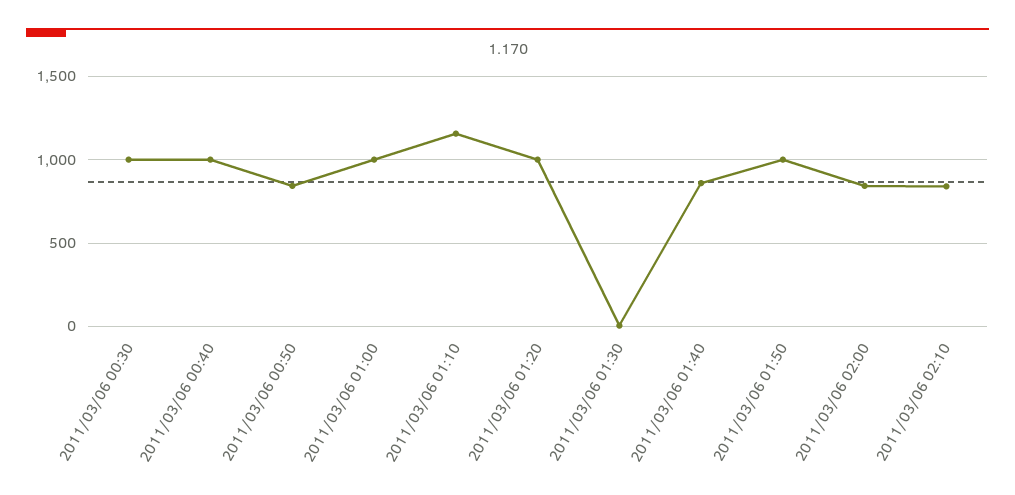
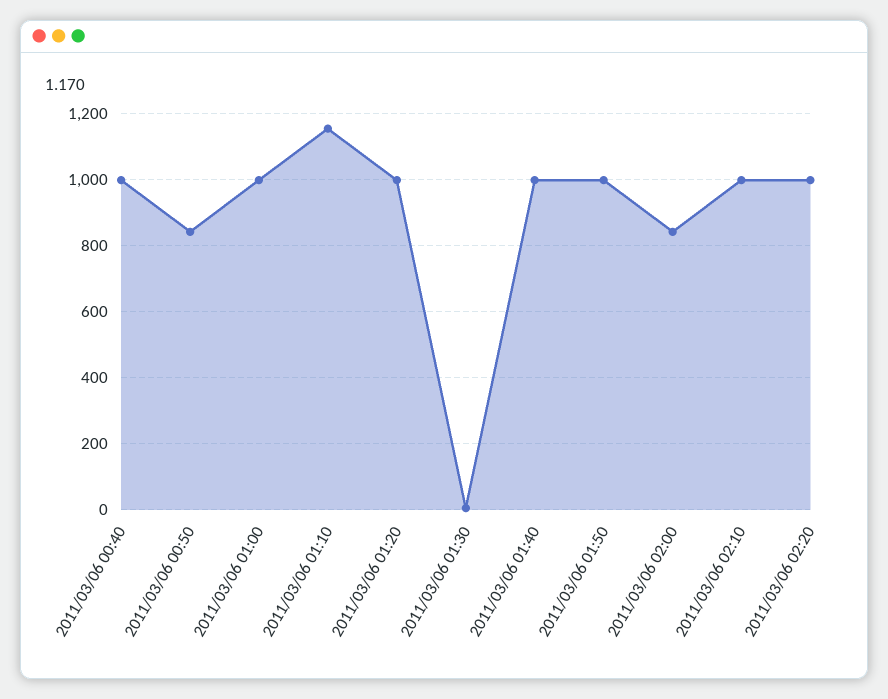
2011/03/06 00:30: 1000 -> none
2011/03/06 01:40: 850 -> 1000
2011/03/06 02:10: 850 -> 1000
2011/03/06 02:20: none -> 1000

